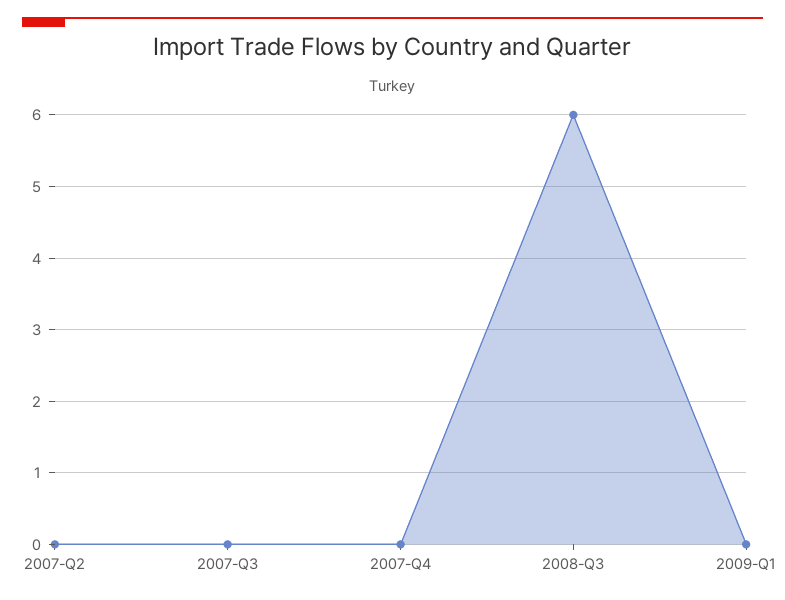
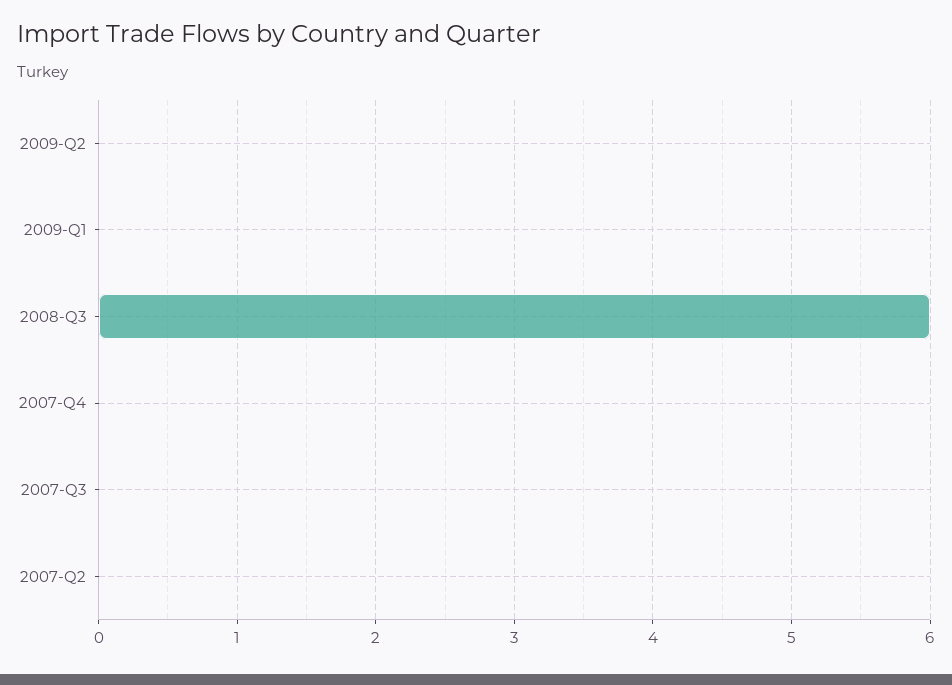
2009-Q2: none -> 0

